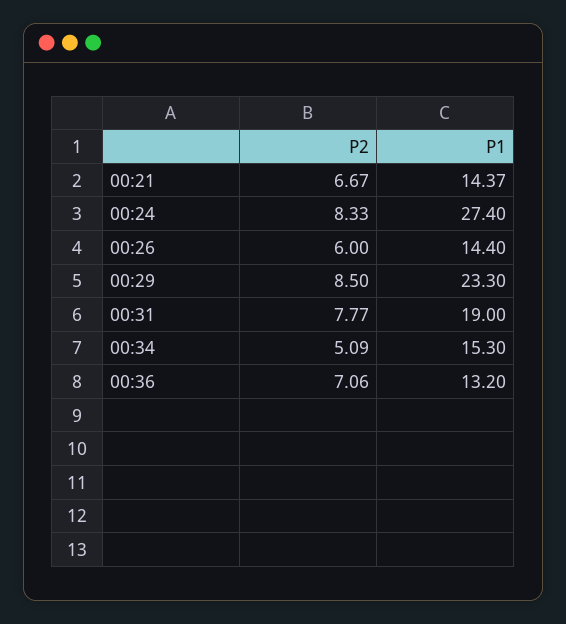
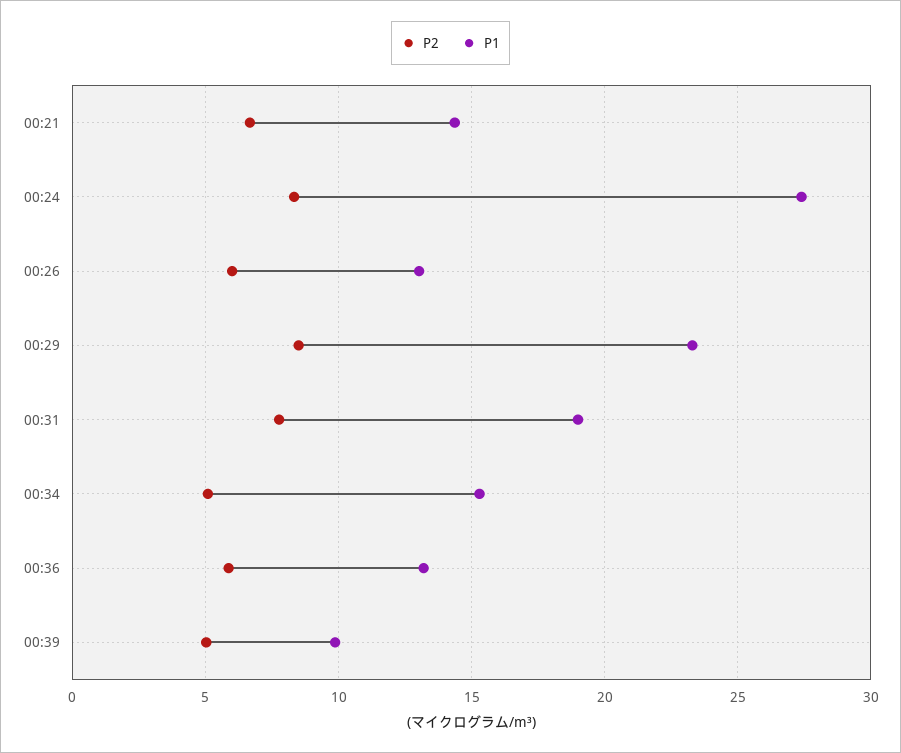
P1, 00:26: 14.4 -> 13
P2, 00:36: 7.06 -> 6
P2, 00:39: none -> 5
P1, 00:39: none -> 10

